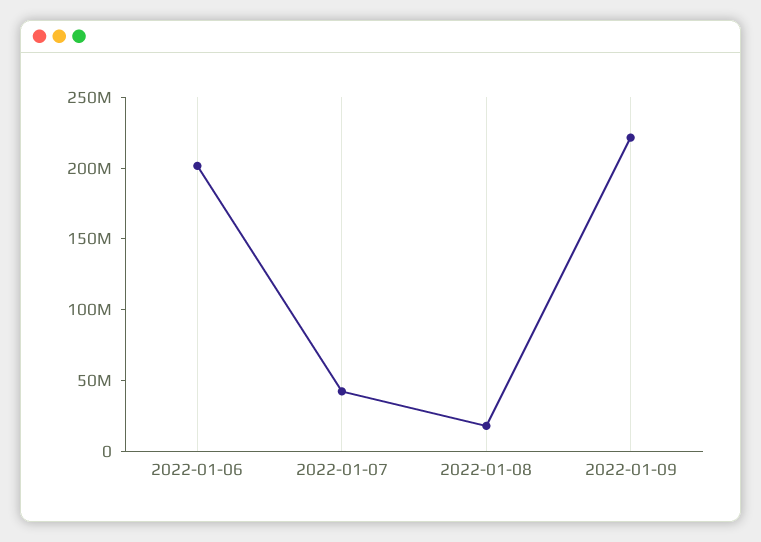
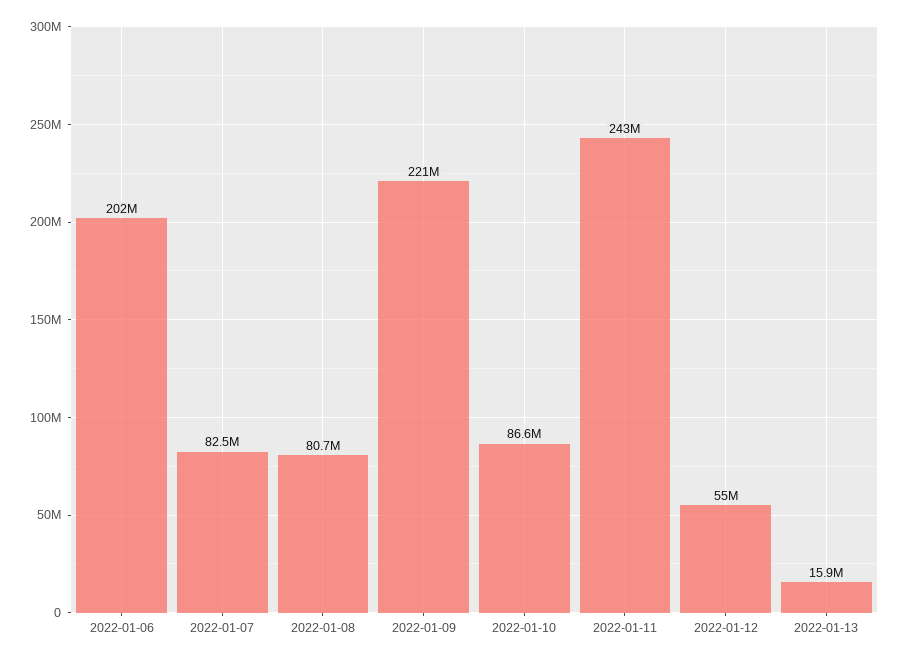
2022-01-07: 40000000 -> 82500000
2022-01-08: 20000000 -> 80700000
2022-01-10: none -> 86600000
2022-01-11: none -> 243000000
2022-01-12: none -> 55000000
2022-01-13: none -> 15900000

